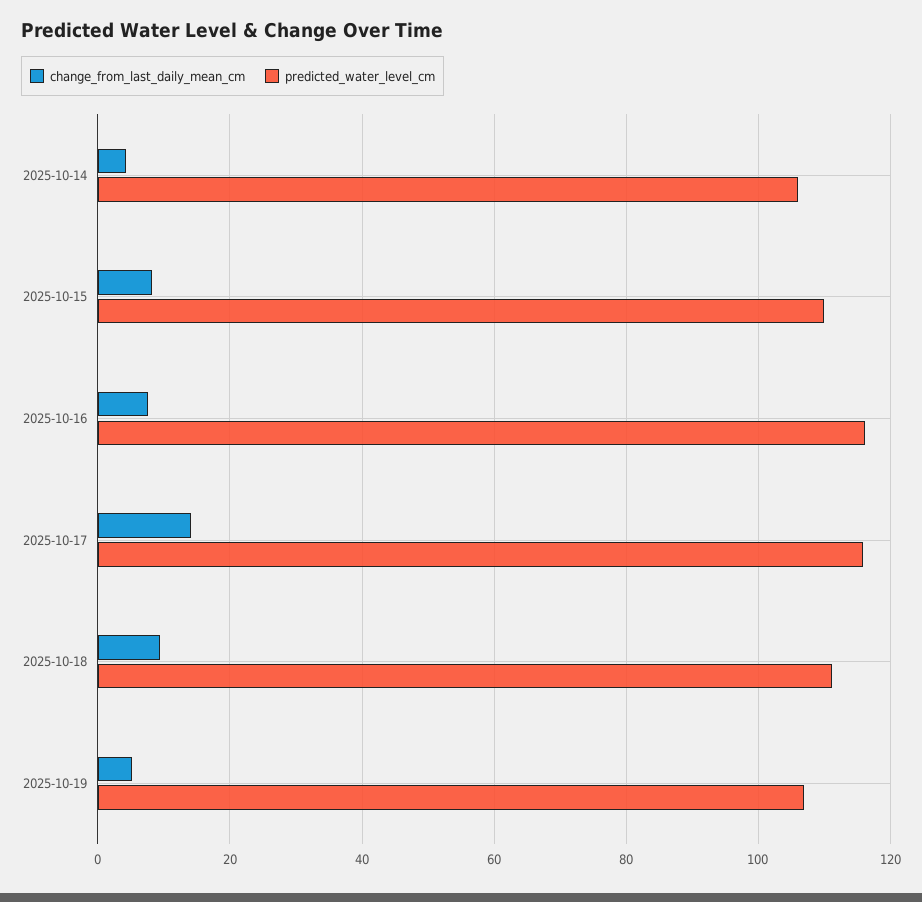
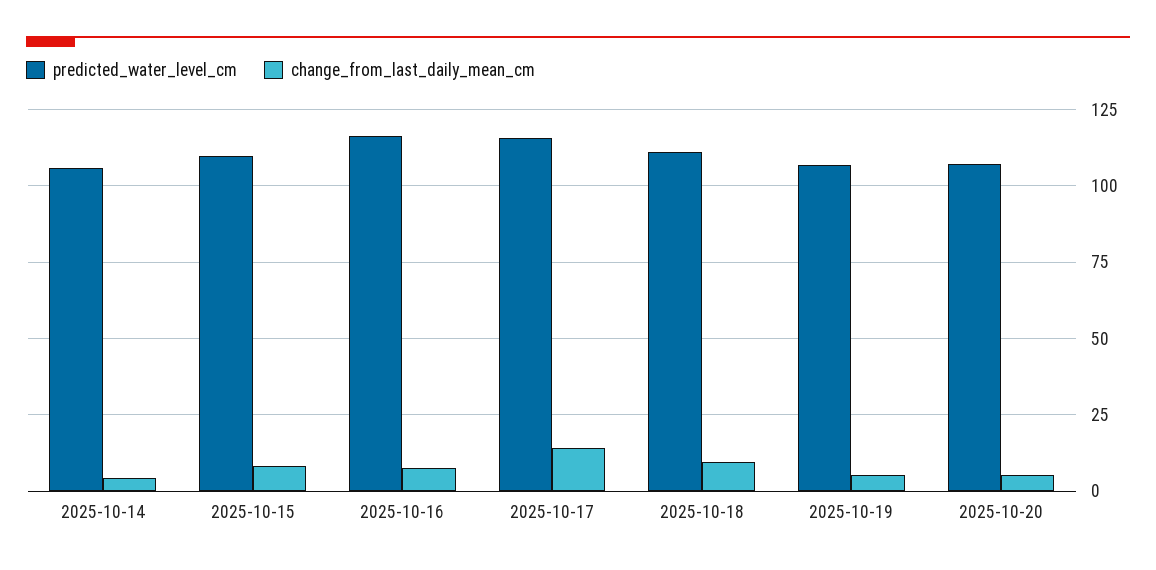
predicted_water_level_cm, 2025-10-20: none -> 107.5
change_from_last_daily_mean_cm, 2025-10-20: none -> 5

